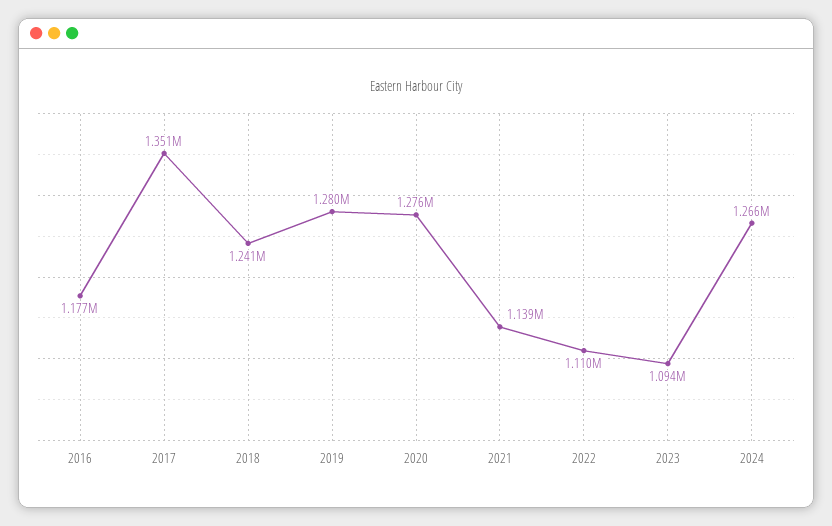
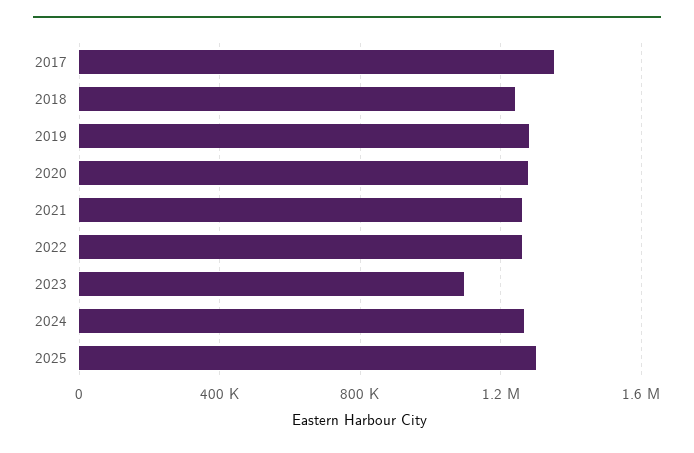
2016: 1177000 -> none
2021: 1139000 -> 1250000
2022: 1110000 -> 1250000
2025: none -> 1300000

